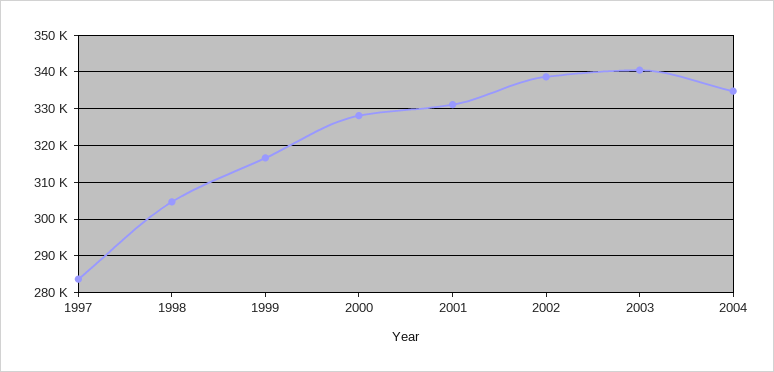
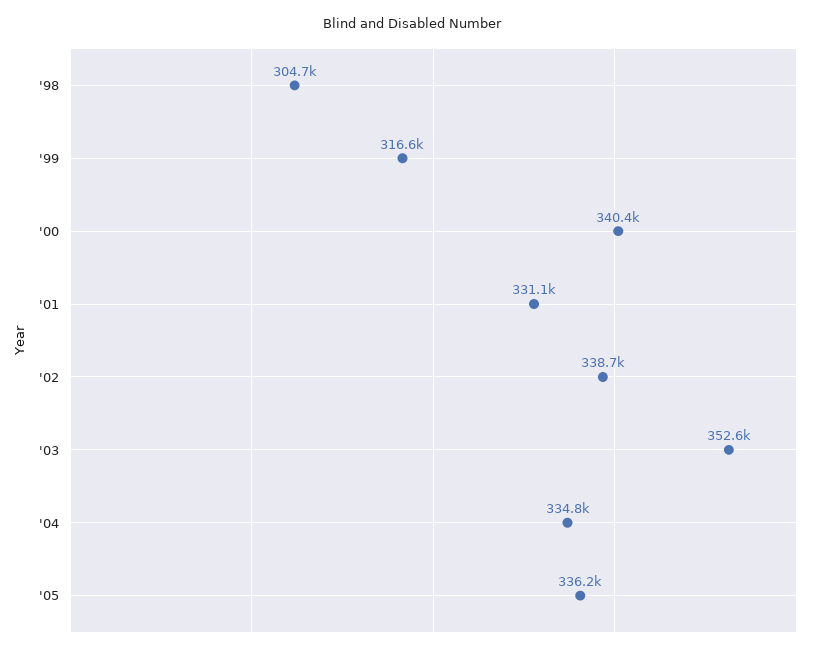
1997: 284000 -> none
2000: 328000 -> 340400
2003: 340000 -> 352600
'05: none -> 336200

